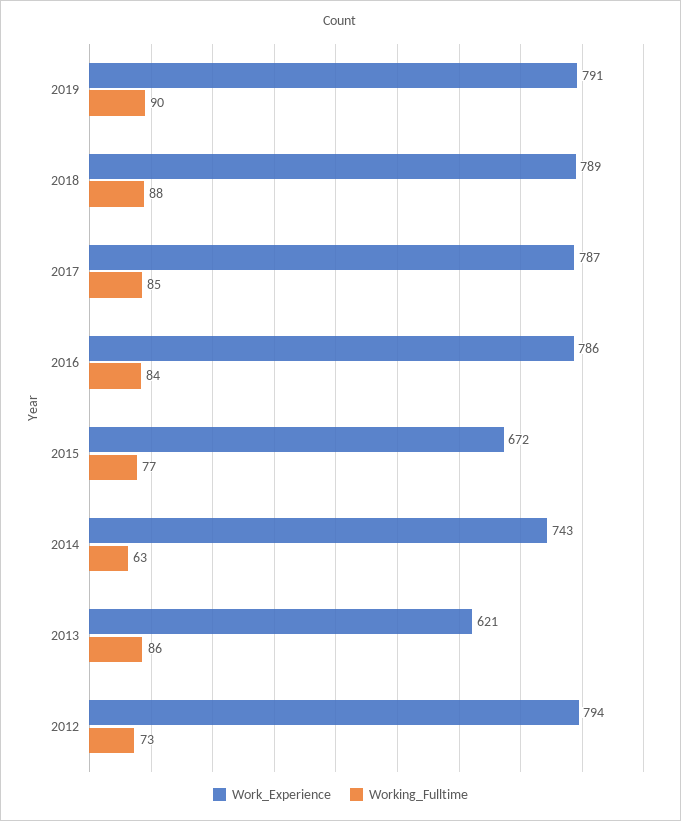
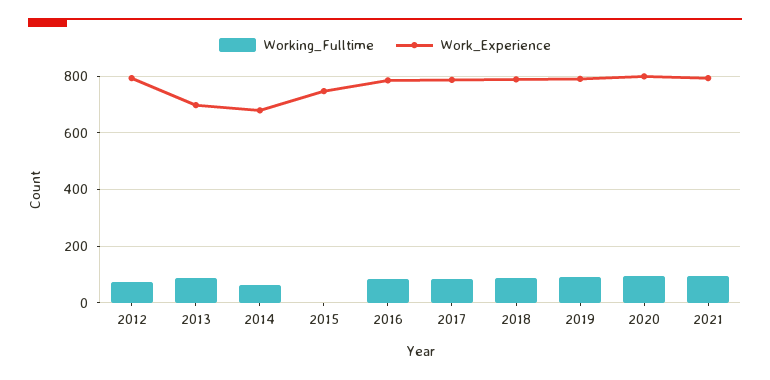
Work_Experience, 2015: 672 -> 750
Working_Fulltime, 2015: 77 -> 0
Work_Experience, 2014: 743 -> 675
Work_Experience, 2013: 621 -> 700
Working_Fulltime, 2020: none -> 100
Work_Experience, 2020: none -> 800
Working_Fulltime, 2021: none -> 100
Work_Experience, 2021: none -> 800

